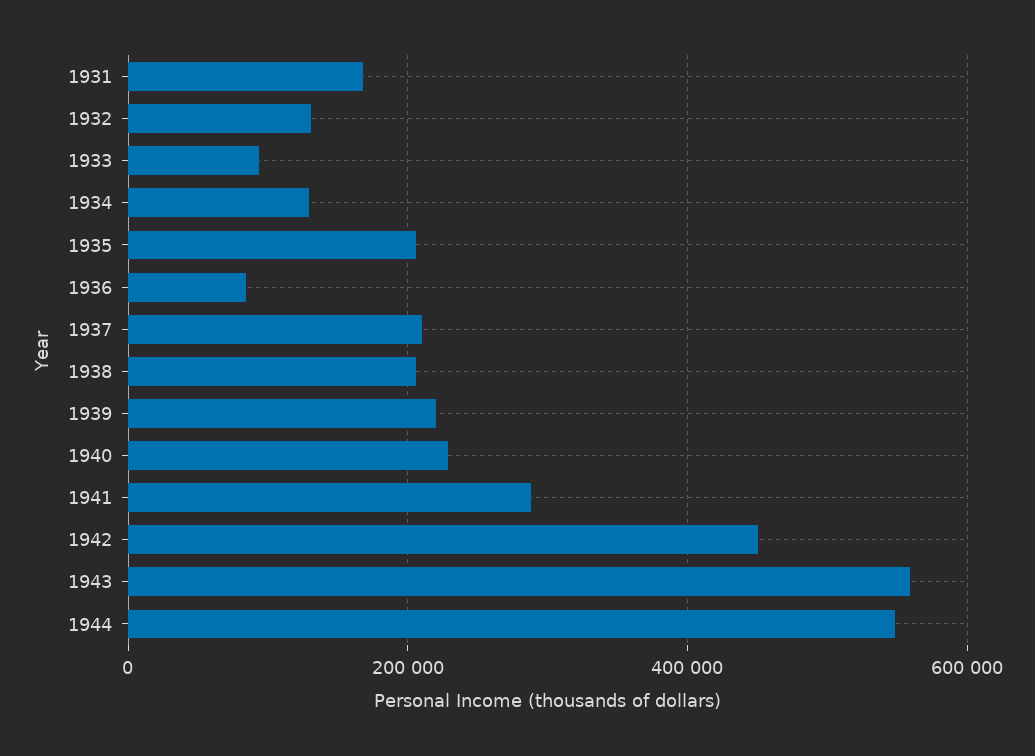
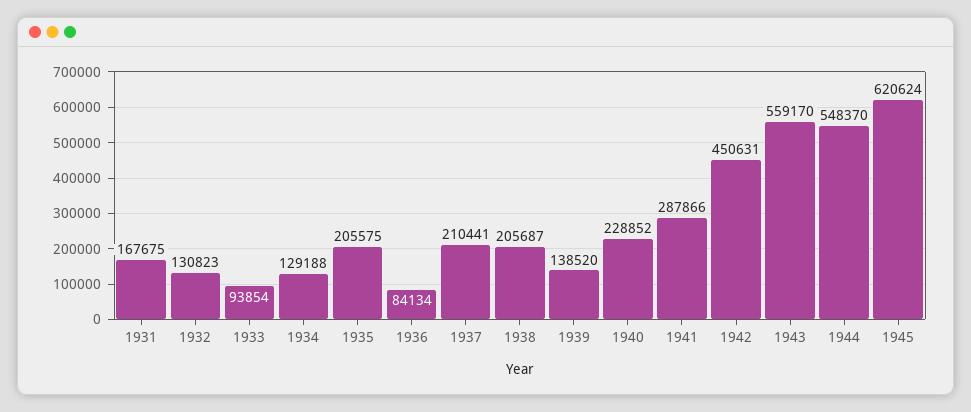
1939: 220000 -> 138520
1945: none -> 620624

